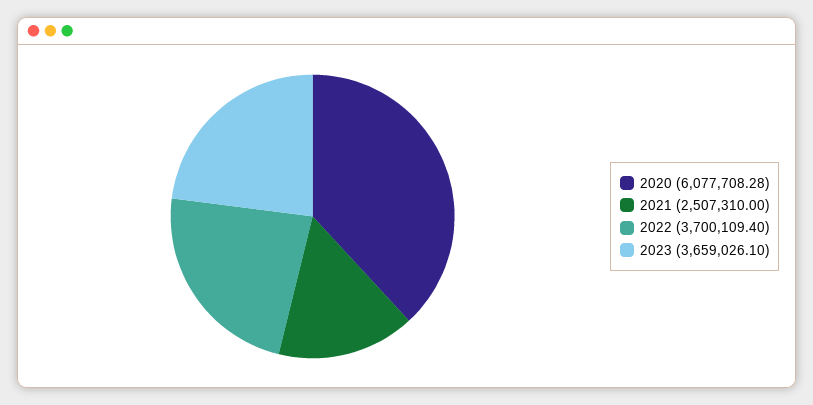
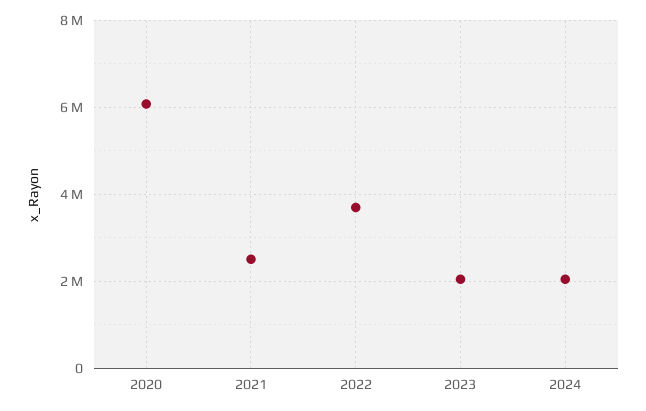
2023: 3659026.1 -> 2000000
2024: none -> 2000000

